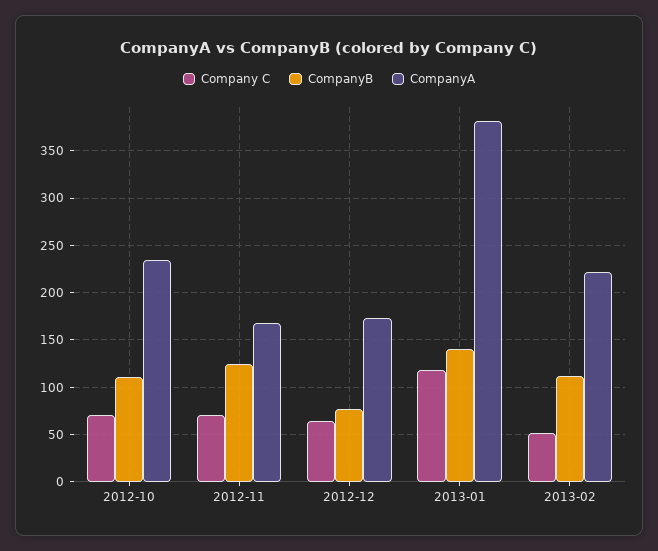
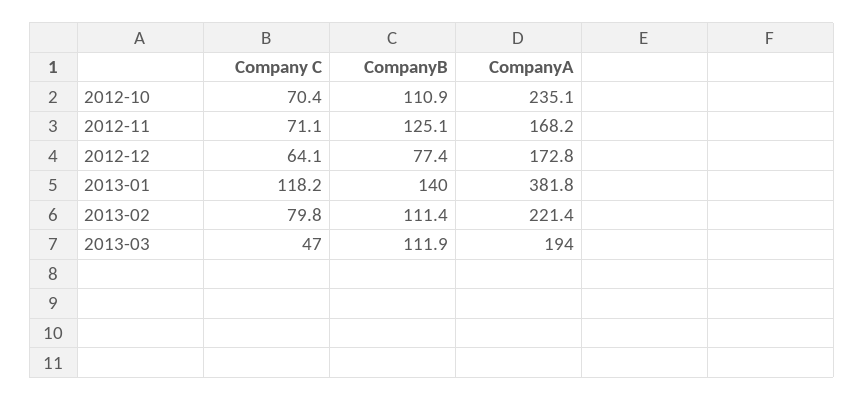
Company C, 2013-02: 50 -> 79.8
Company C, 2013-03: none -> 47
CompanyB, 2013-03: none -> 111.9
CompanyA, 2013-03: none -> 194

